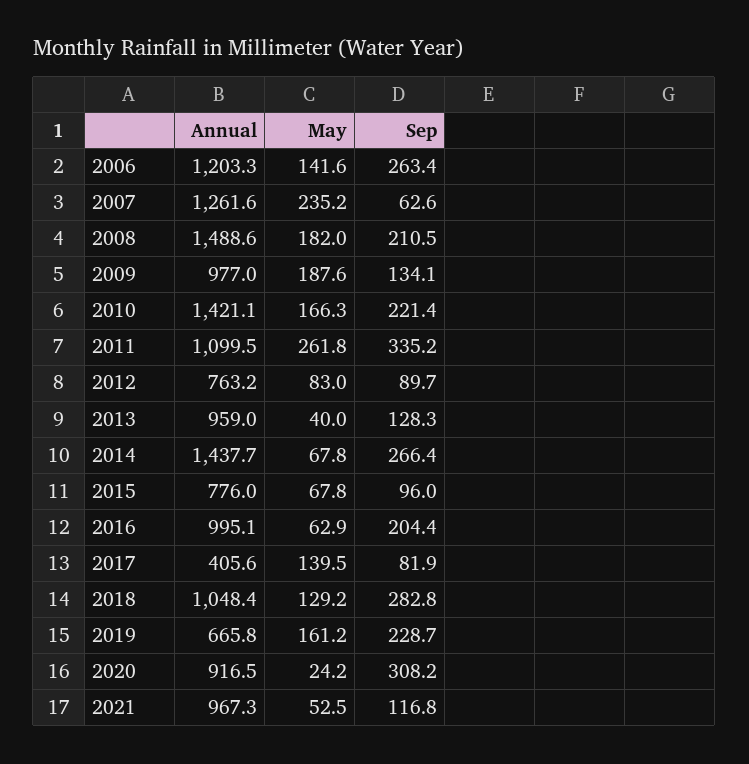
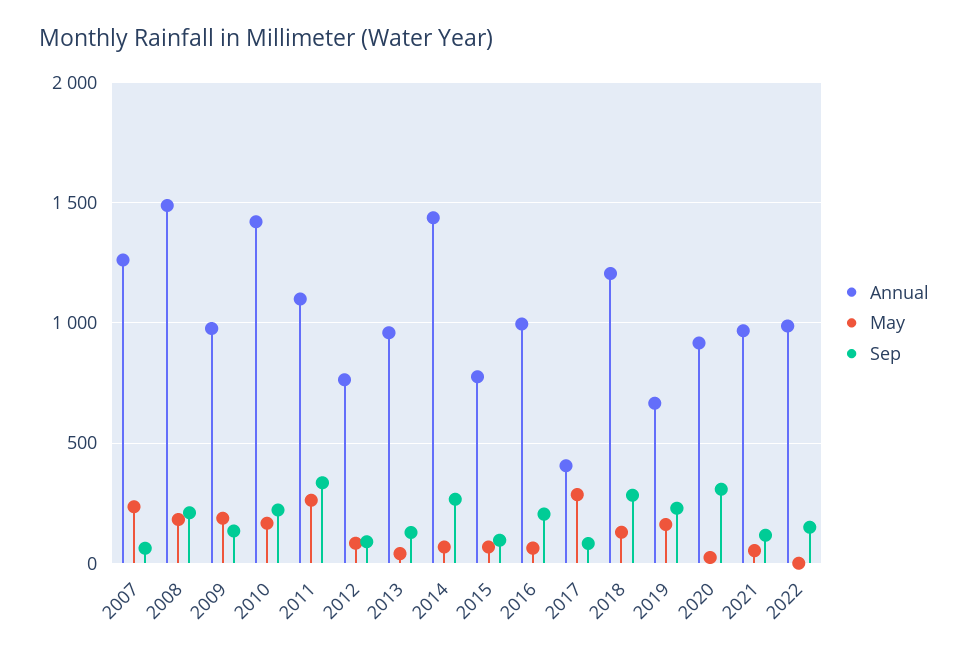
Annual, 2006: 1203.3 -> none
May, 2006: 141.6 -> none
Sep, 2006: 263.4 -> none
May, 2017: 139.5 -> 300
Annual, 2018: 1048.4 -> 1200
Annual, 2022: none -> 1000
May, 2022: none -> 0
Sep, 2022: none -> 150

